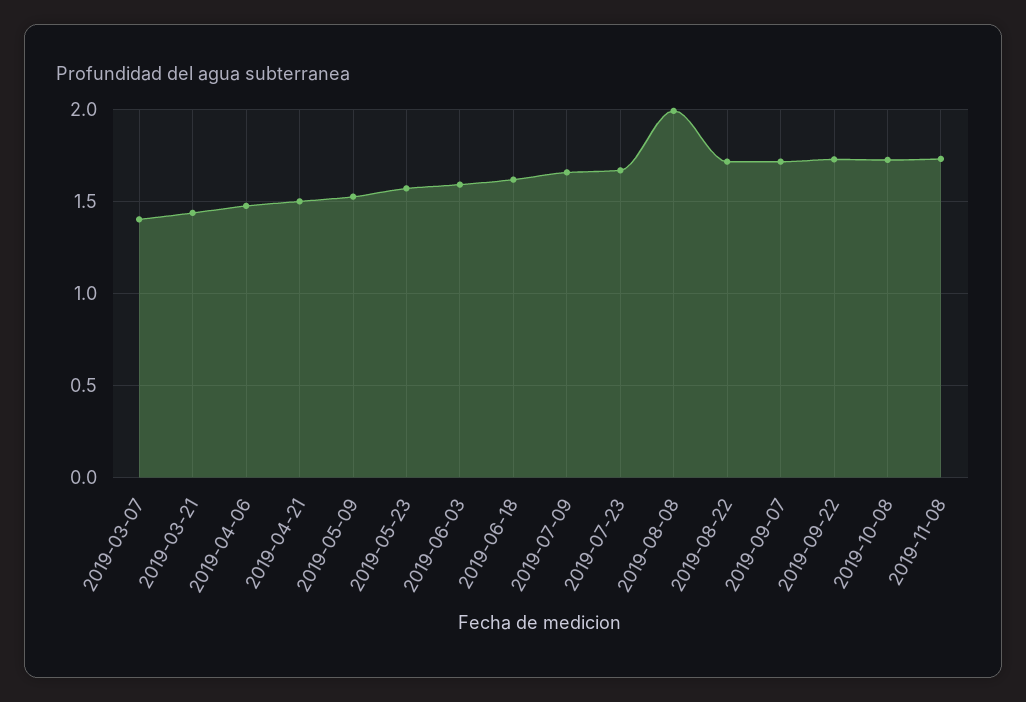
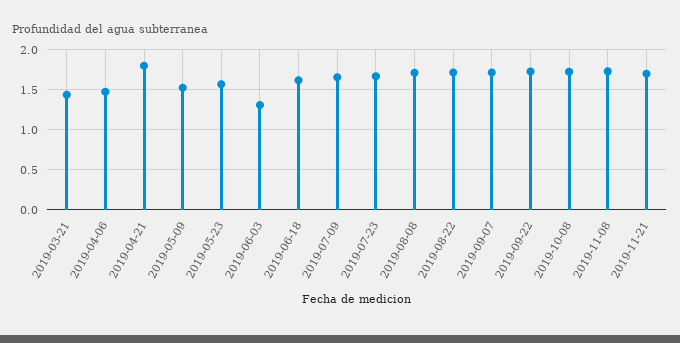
2019-03-07: 1.4 -> none
2019-04-21: 1.5 -> 1.8
2019-06-03: 1.6 -> 1.3
2019-08-08: 2 -> 1.7
2019-11-21: none -> 1.7

